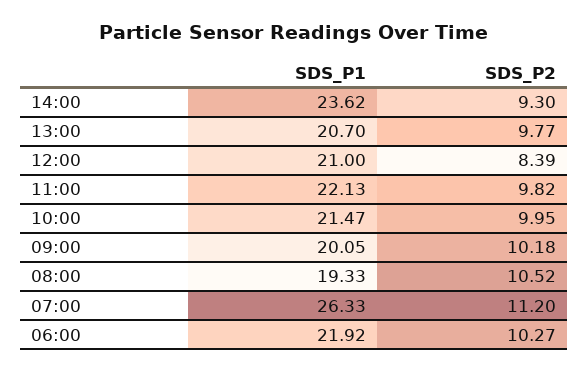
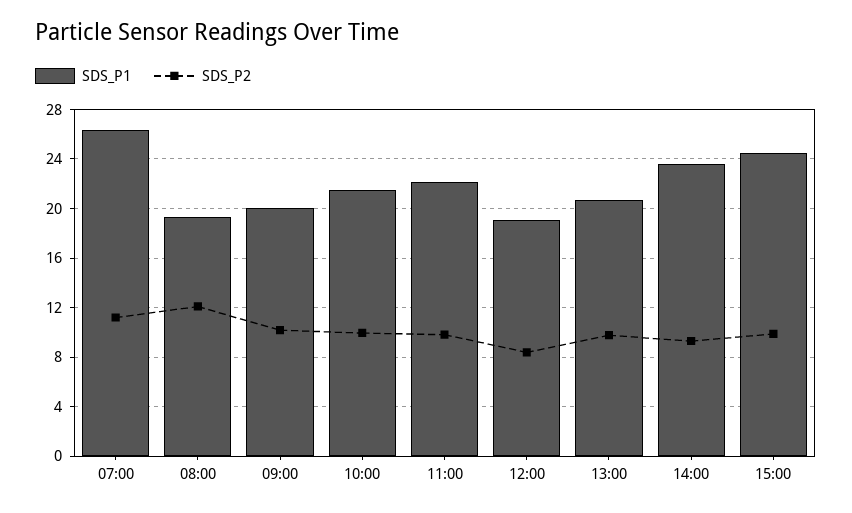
SDS_P1, 12:00: 21 -> 19
SDS_P2, 08:00: 10.52 -> 12
SDS_P1, 06:00: 21.92 -> none
SDS_P2, 06:00: 10.27 -> none
SDS_P1, 15:00: none -> 24.5
SDS_P2, 15:00: none -> 10

